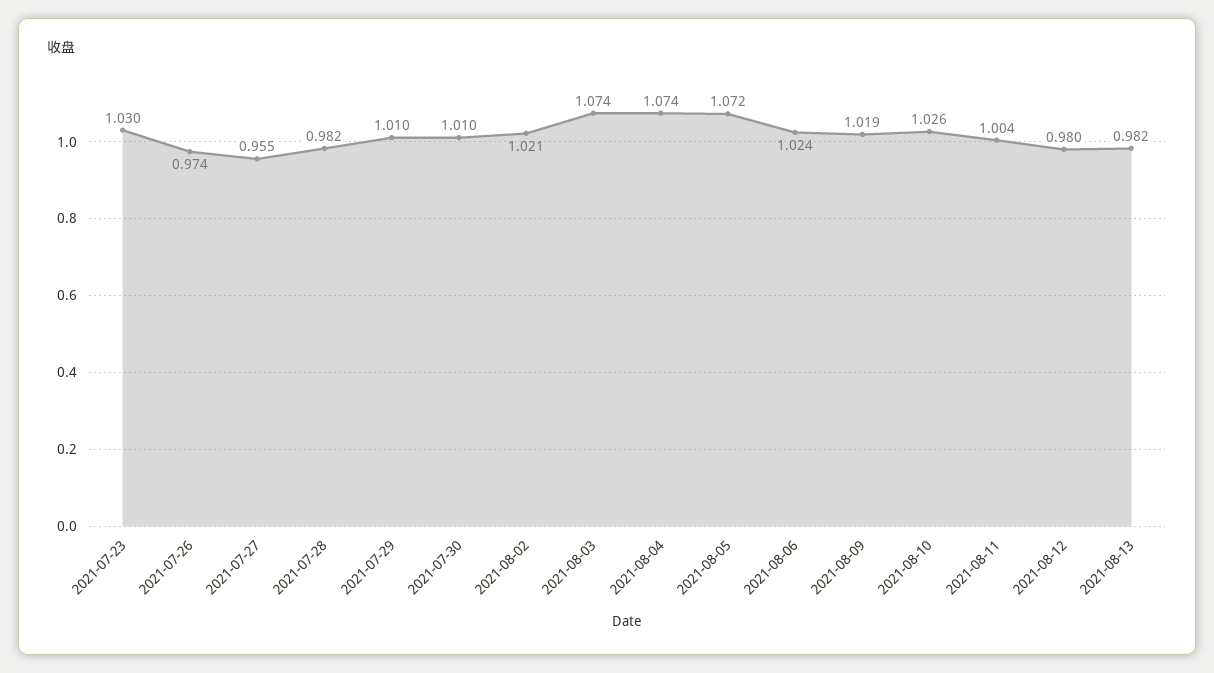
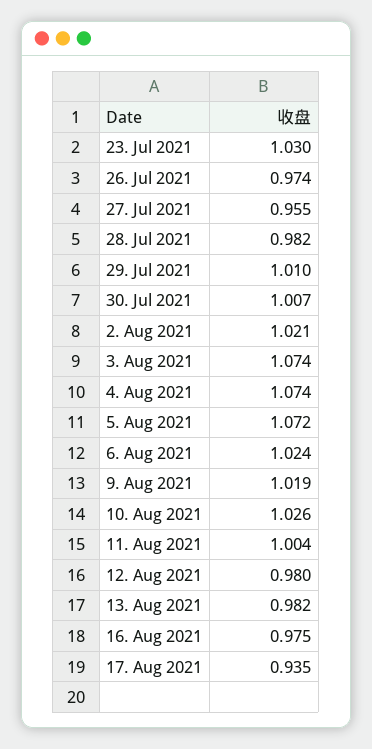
2021-07-30: 1.01 -> 1.007
16. Aug 2021: none -> 0.975
17. Aug 2021: none -> 0.935

